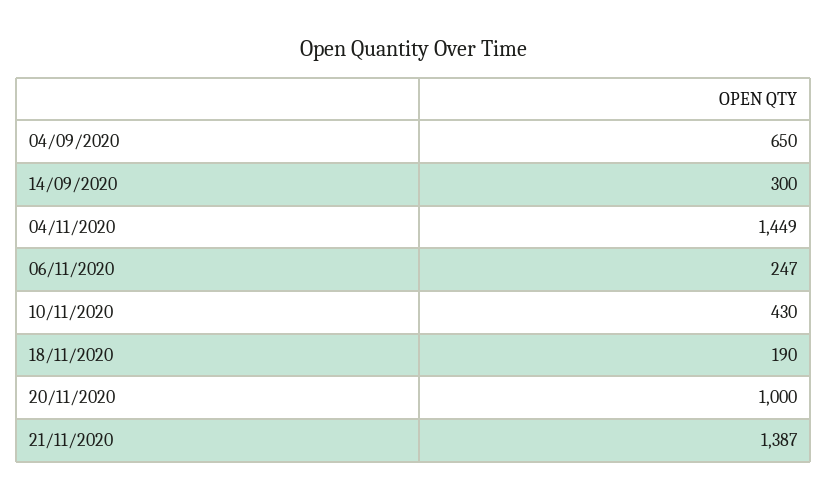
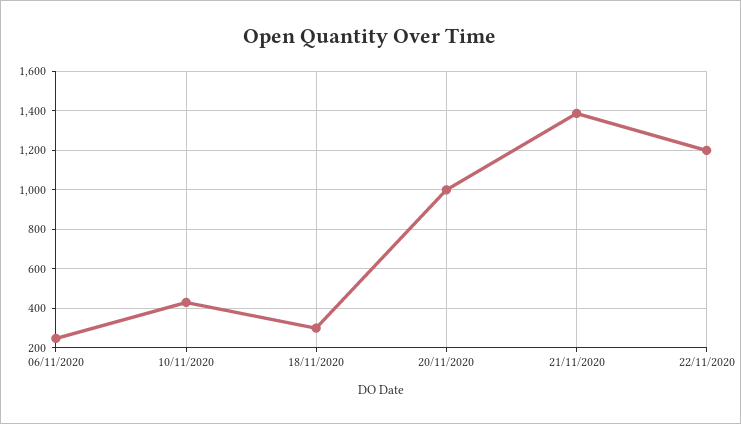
04/09/2020: 650 -> none
14/09/2020: 300 -> none
04/11/2020: 1449 -> none
18/11/2020: 190 -> 300
22/11/2020: none -> 1200

